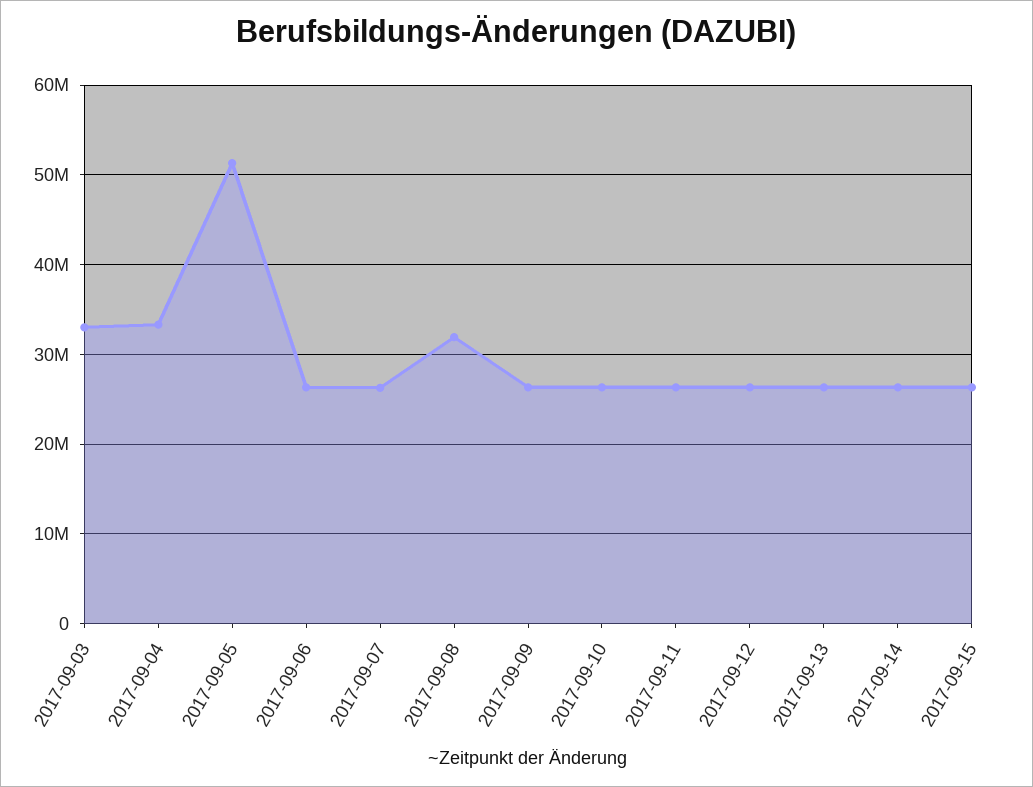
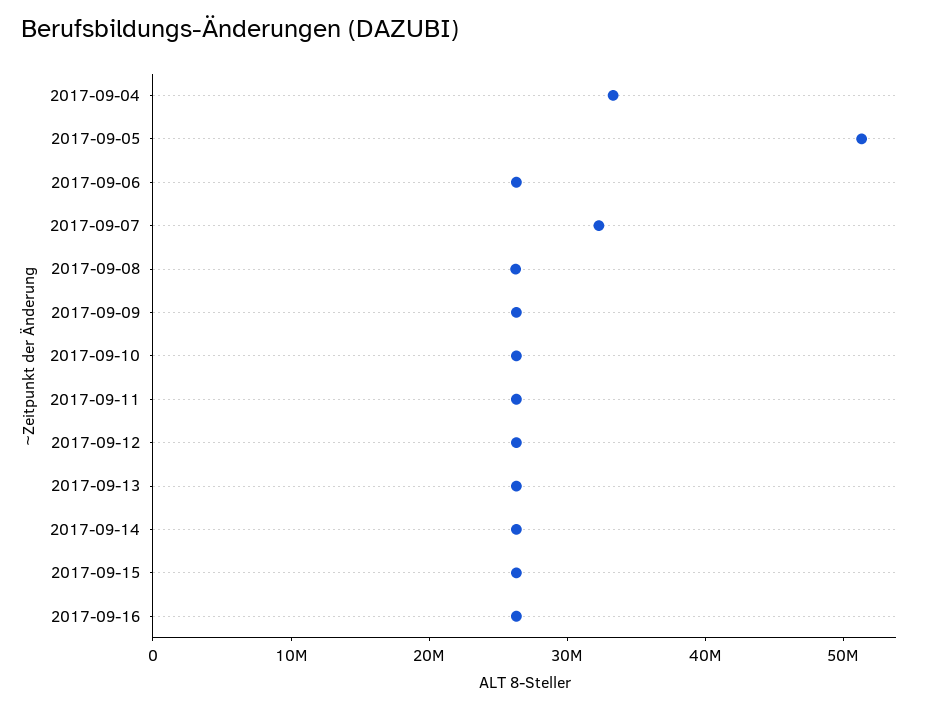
2017-09-03: 33000000 -> none
2017-09-07: 26000000 -> 32000000
2017-09-08: 32000000 -> 26000000
2017-09-16: none -> 26000000

